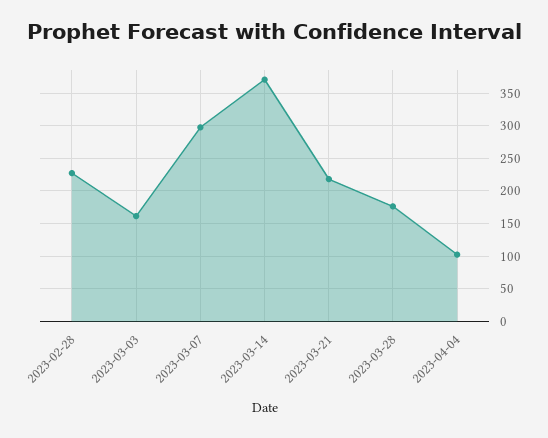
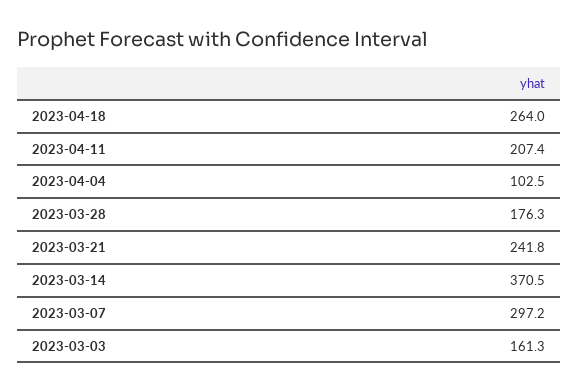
2023-02-28: 230 -> none
2023-03-21: 220 -> 241.8
2023-04-18: none -> 264
2023-04-11: none -> 207.4

